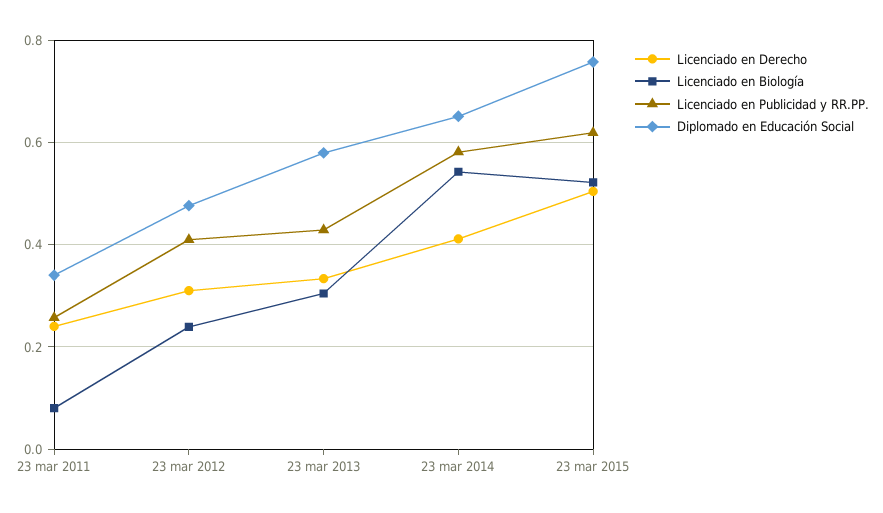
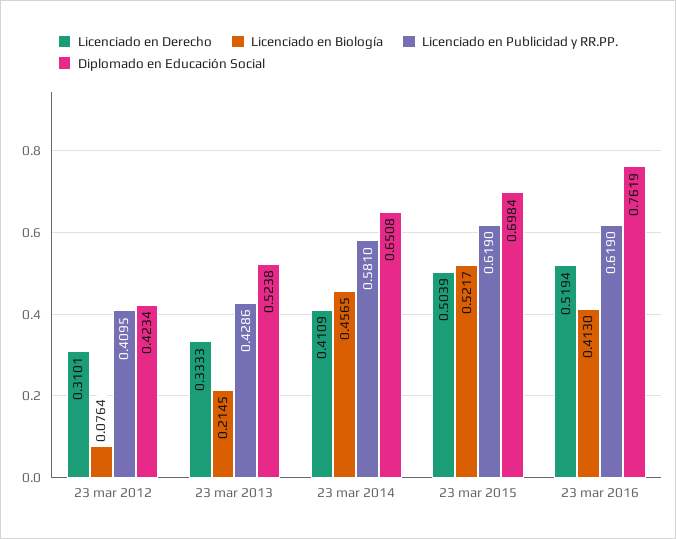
Licenciado en Derecho, 23 mar 2011: 0.24 -> none
Licenciado en Biología, 23 mar 2011: 0.08 -> none
Licenciado en Publicidad y RR.PP., 23 mar 2011: 0.26 -> none
Diplomado en Educación Social, 23 mar 2011: 0.34 -> none
Licenciado en Biología, 23 mar 2012: 0.24 -> 0.0764
Diplomado en Educación Social, 23 mar 2012: 0.48 -> 0.4234
Licenciado en Biología, 23 mar 2013: 0.3 -> 0.2145
Diplomado en Educación Social, 23 mar 2013: 0.58 -> 0.5238
Licenciado en Biología, 23 mar 2014: 0.54 -> 0.4565
Diplomado en Educación Social, 23 mar 2015: 0.76 -> 0.6984
Licenciado en Derecho, 23 mar 2016: none -> 0.5194
Licenciado en Biología, 23 mar 2016: none -> 0.413
Licenciado en Publicidad y RR.PP., 23 mar 2016: none -> 0.619
Diplomado en Educación Social, 23 mar 2016: none -> 0.7619

